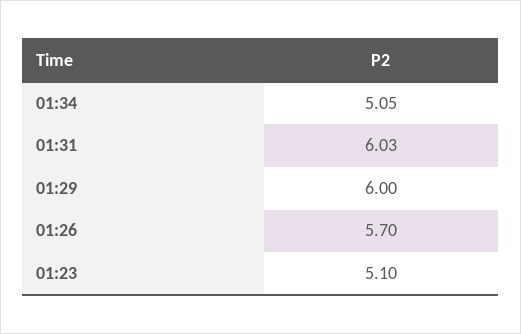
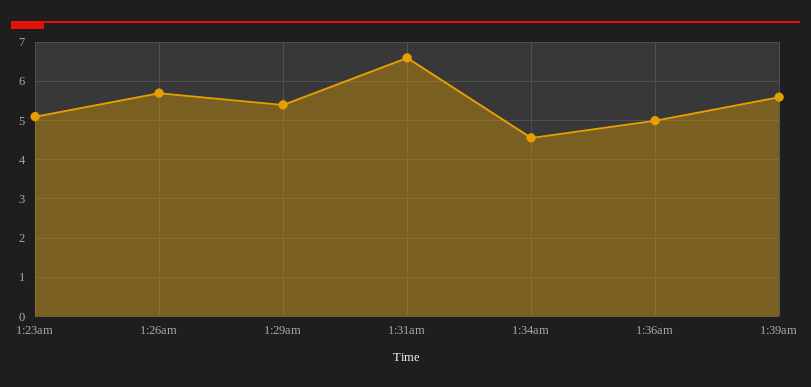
01:34: 5.05 -> 4.6
01:31: 6.03 -> 6.6
01:29: 6 -> 5.4
1:36am: none -> 5
1:39am: none -> 5.6

